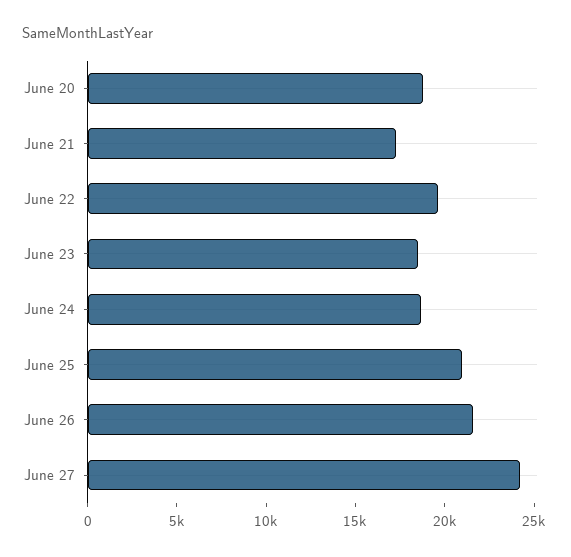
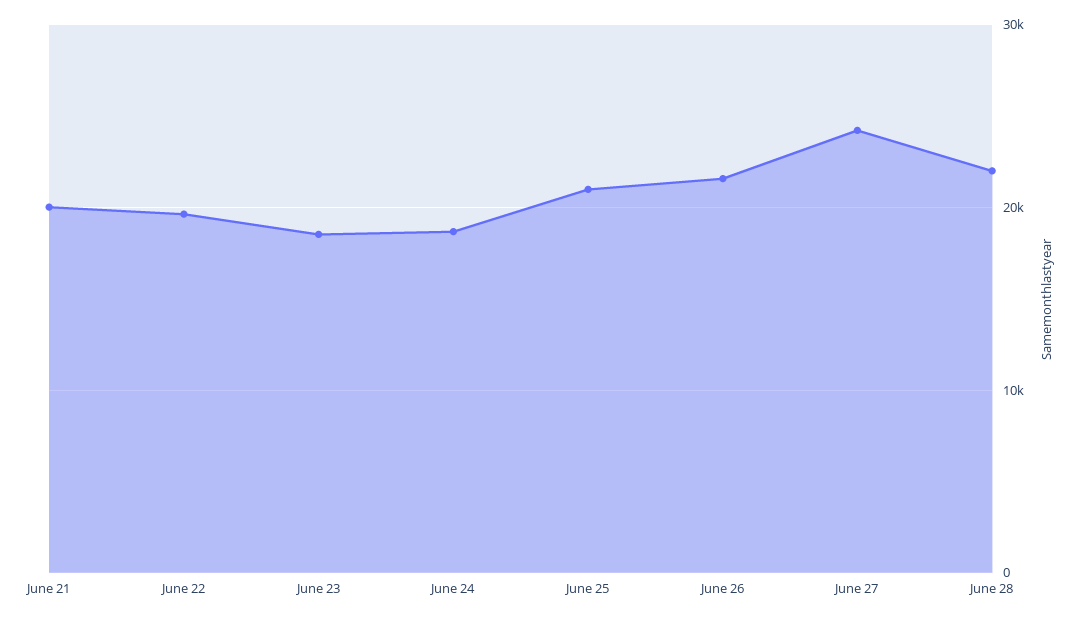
June 20: 19000 -> none
June 21: 17000 -> 20000
June 28: none -> 22000

